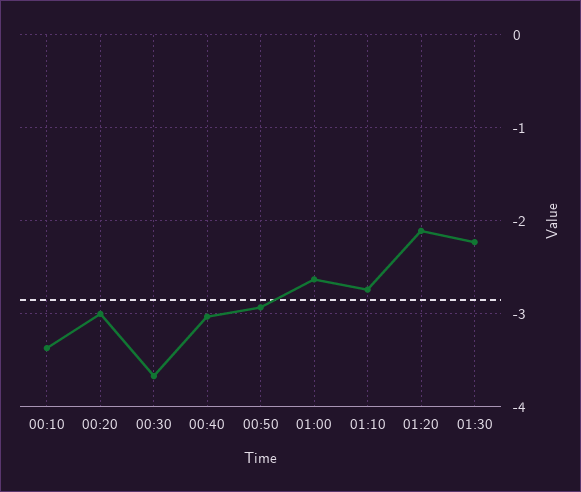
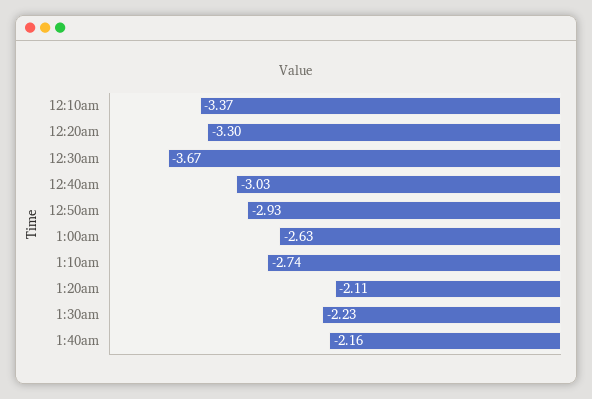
00:20: -3 -> -3.3
1:40am: none -> -2.16

